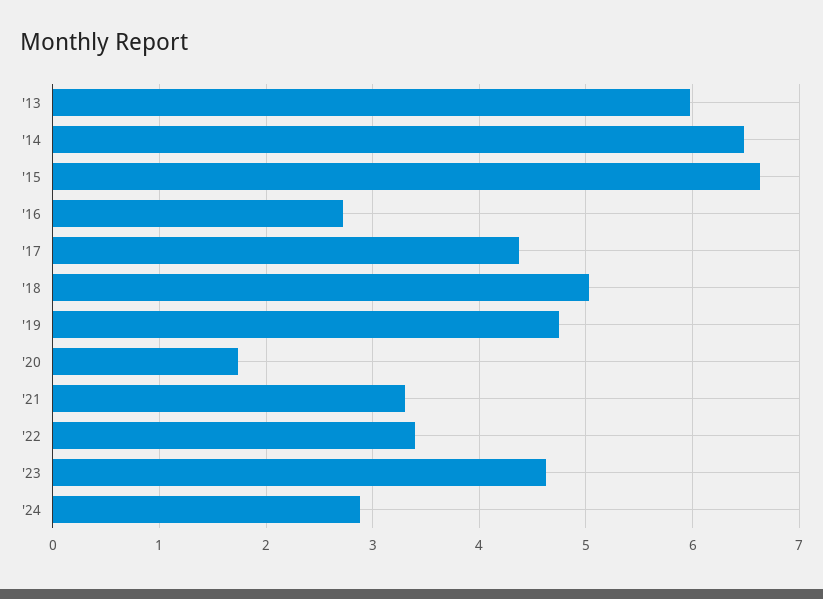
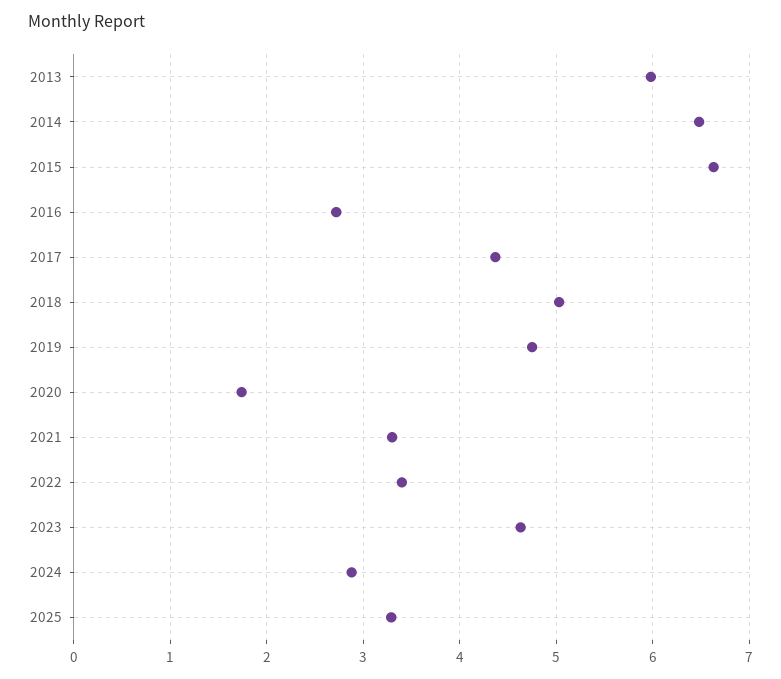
2025: none -> 3.3

